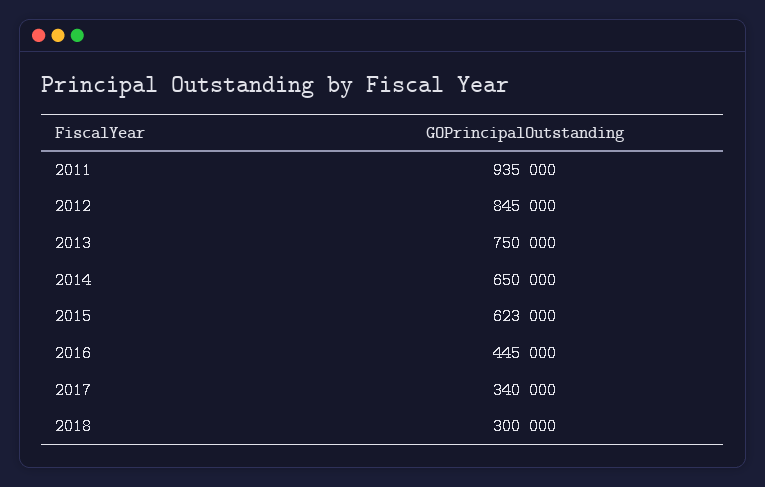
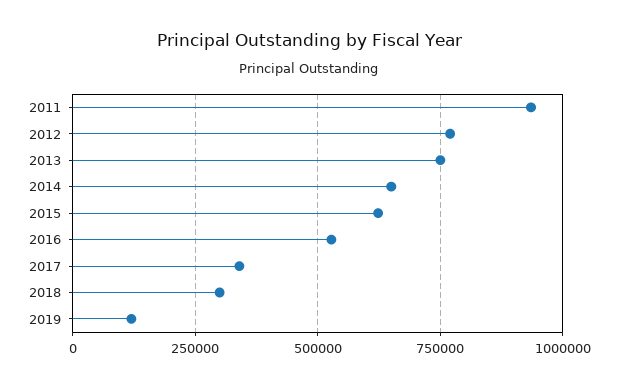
2012: 845000 -> 775000
2016: 445000 -> 525000
2019: none -> 125000

